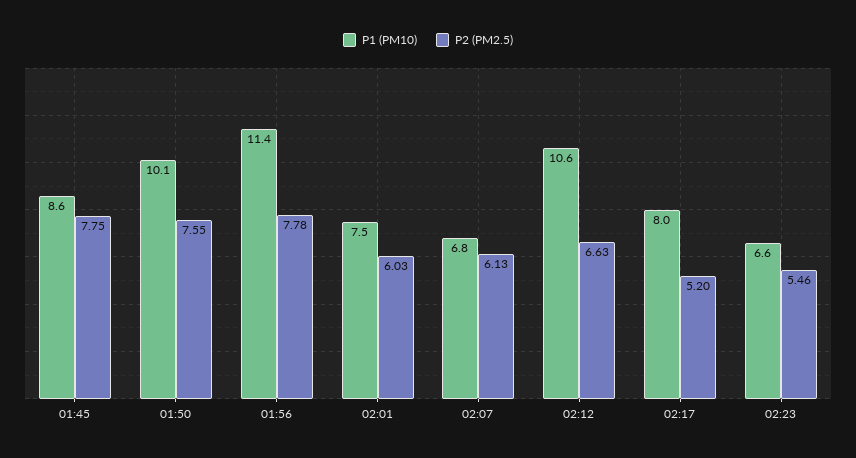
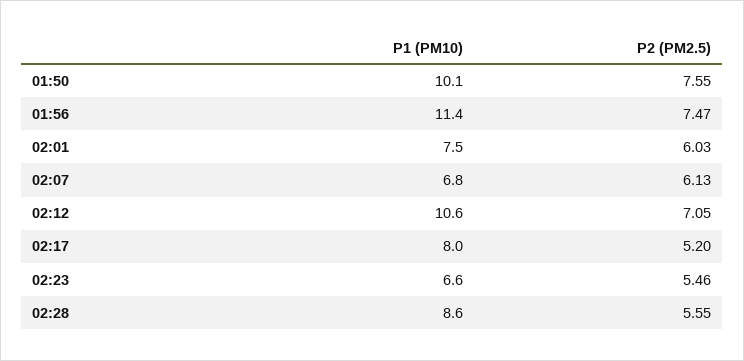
P1 (PM10), 01:45: 8.6 -> none
P2 (PM2.5), 01:45: 7.75 -> none
P2 (PM2.5), 01:56: 7.78 -> 7.47
P2 (PM2.5), 02:12: 6.63 -> 7.05
P1 (PM10), 02:28: none -> 8.6
P2 (PM2.5), 02:28: none -> 5.55

